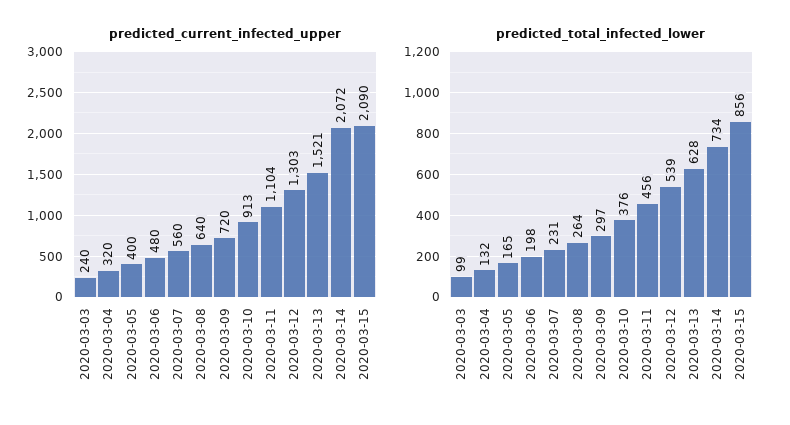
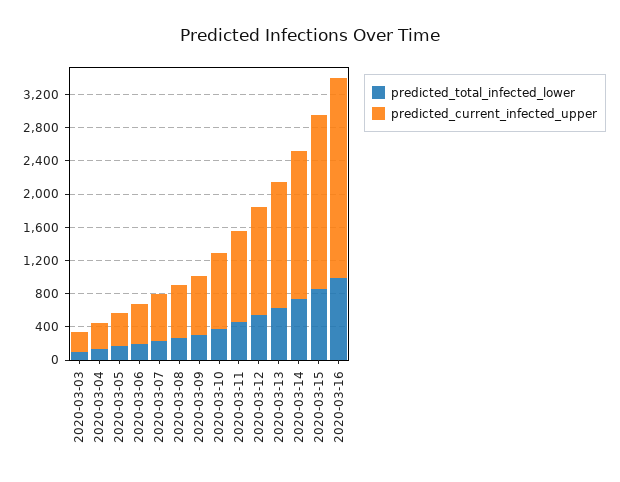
predicted_current_infected_upper, 2020-03-14: 2072 -> 1800
predicted_total_infected_lower, 2020-03-16: none -> 1000
predicted_current_infected_upper, 2020-03-16: none -> 2400

